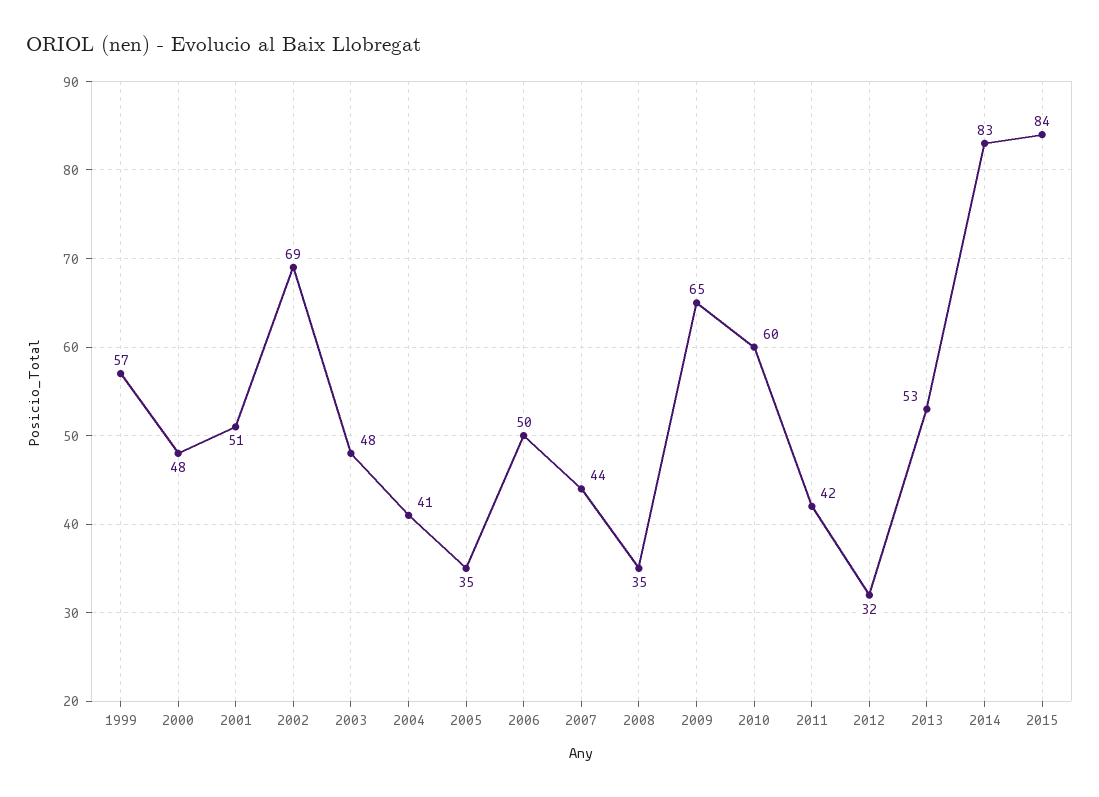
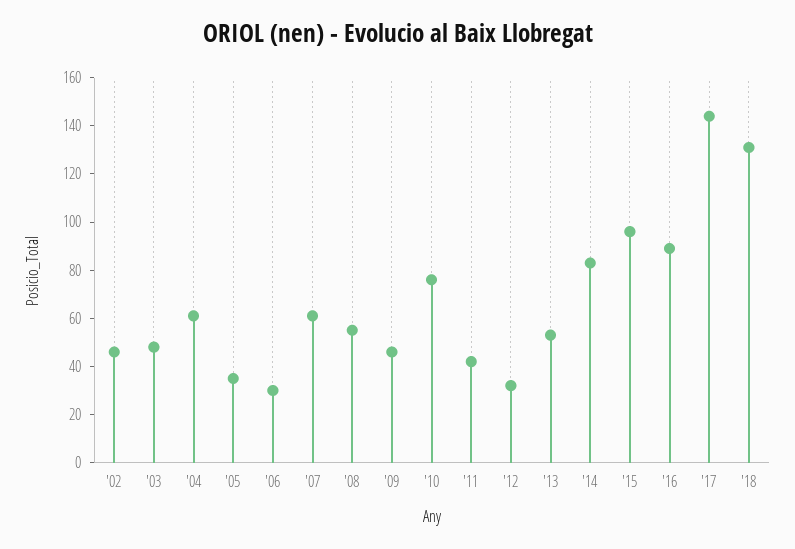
1999: 57 -> none
2000: 48 -> none
2001: 51 -> none
2002: 69 -> 45
2004: 41 -> 60
2006: 50 -> 30
2007: 44 -> 60
2008: 35 -> 55
2009: 65 -> 45
2010: 60 -> 75
2015: 84 -> 95
'16: none -> 90
'17: none -> 145
'18: none -> 130

